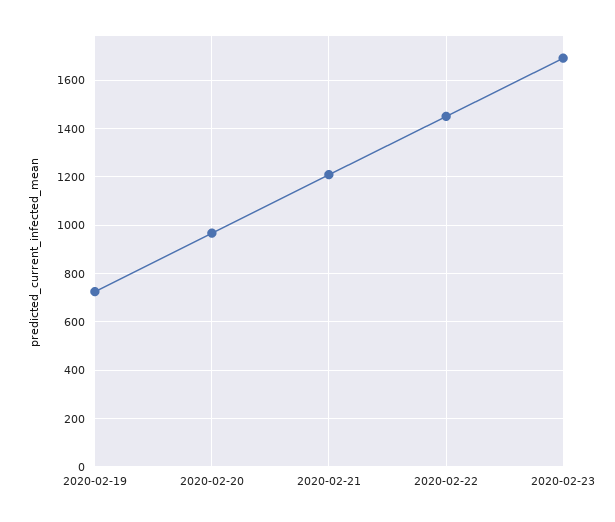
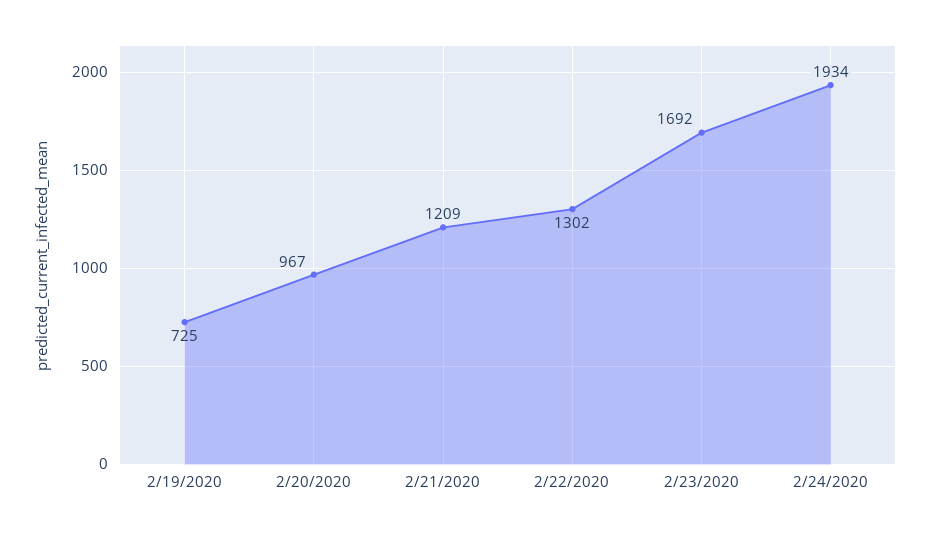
2020-02-22: 1450 -> 1302
2/24/2020: none -> 1934

